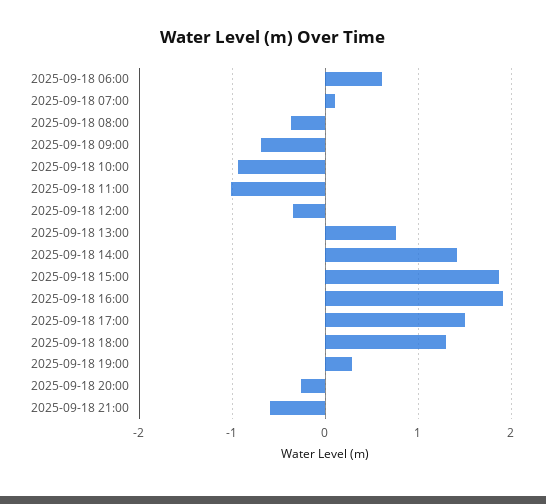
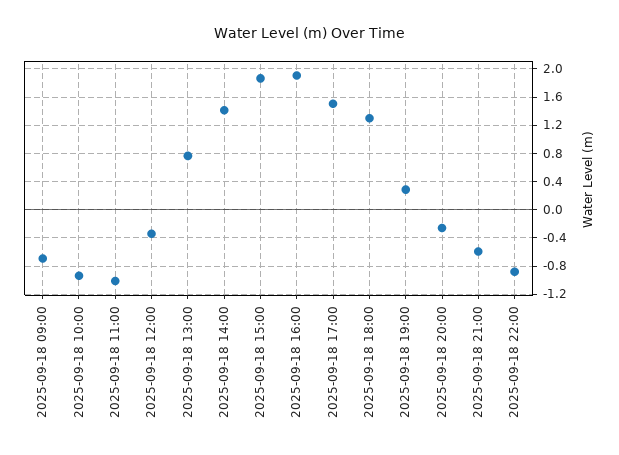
2025-09-18 06:00: 0.6 -> none
2025-09-18 07:00: 0.1 -> none
2025-09-18 08:00: -0.4 -> none
2025-09-18 22:00: none -> -0.9

